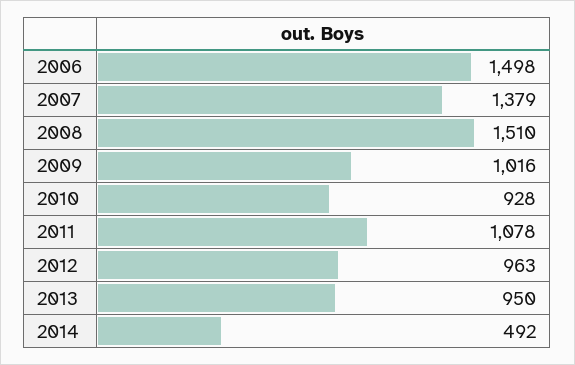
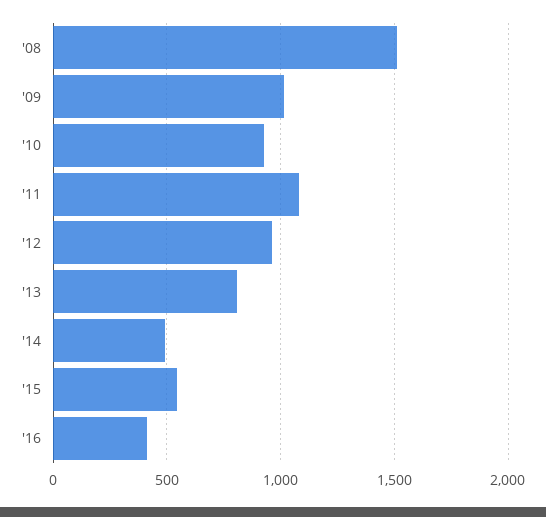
2006: 1498 -> none
2007: 1379 -> none
2013: 950 -> 800
'15: none -> 550
'16: none -> 400

